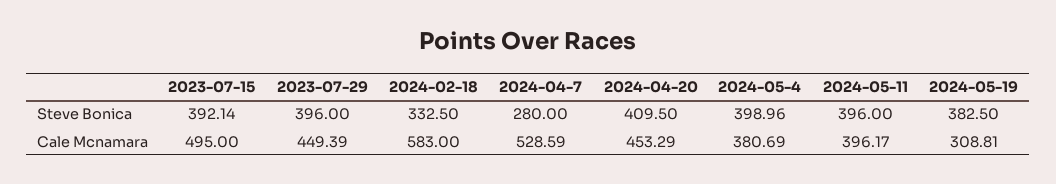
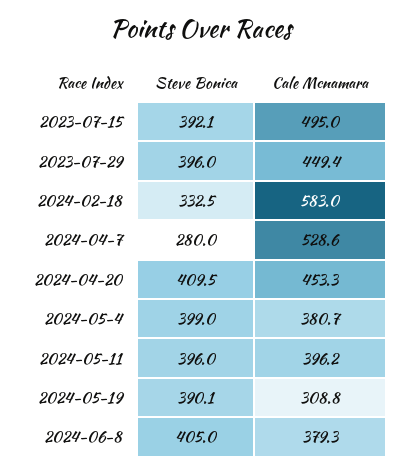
2024-05-19, Steve Bonica: 382.5 -> 390.1
2024-06-8, Steve Bonica: none -> 405
2024-06-8, Cale Mcnamara: none -> 379.3

